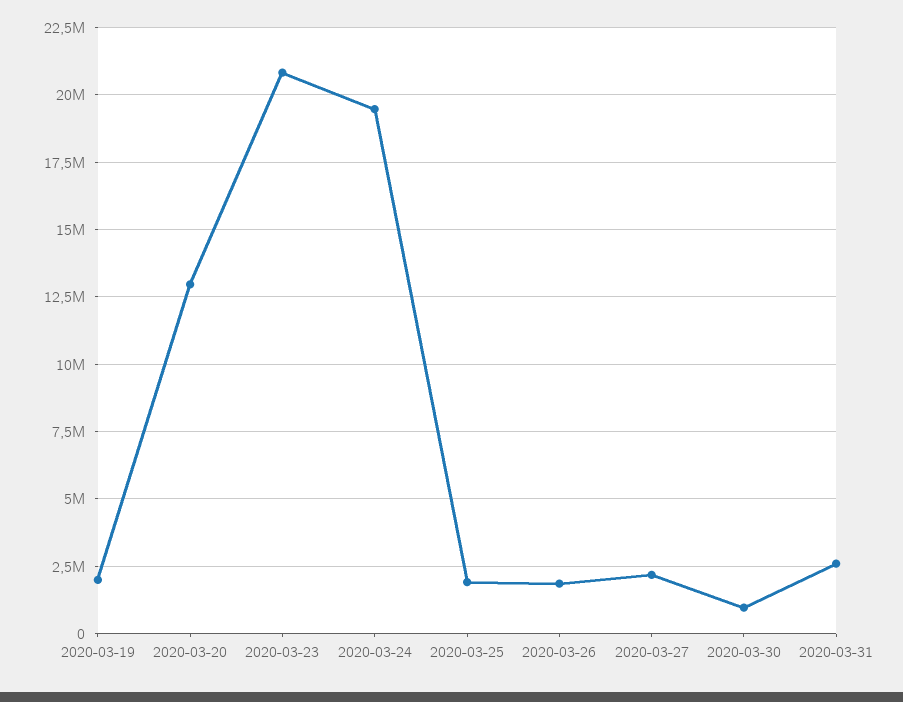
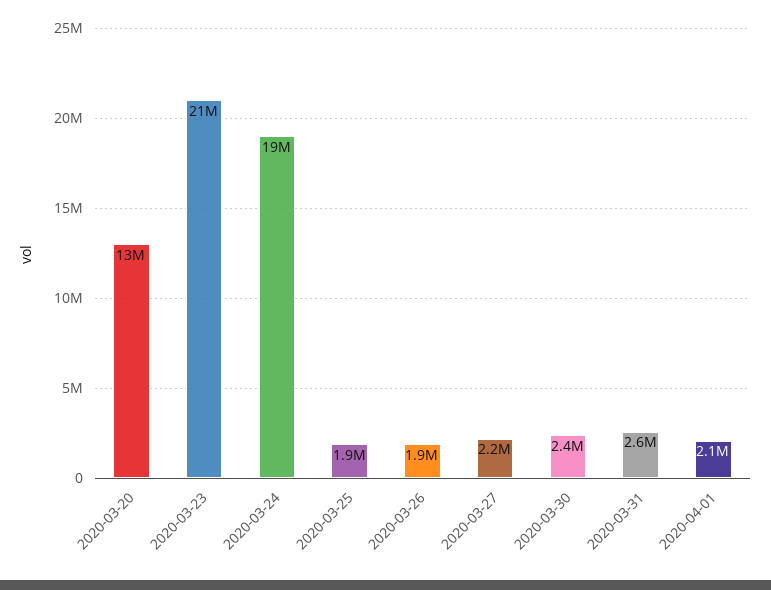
2020-03-19: 2000000 -> none
2020-03-30: 1000000 -> 2400000
2020-04-01: none -> 2100000

